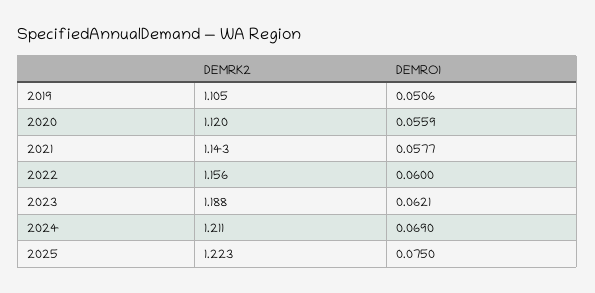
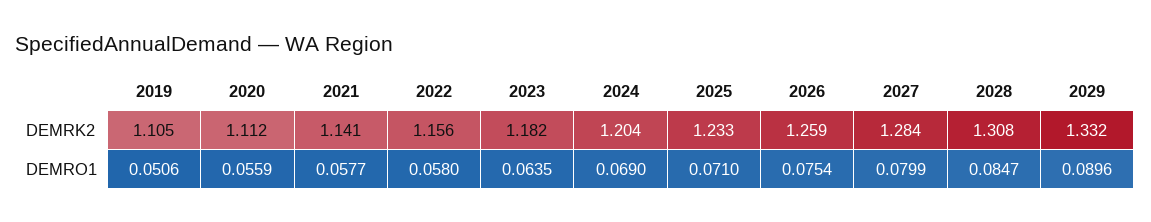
DEMRK2, 2020: 1.12 -> 1.112
DEMRK2, 2021: 1.143 -> 1.141
DEMRO1, 2022: 0.06 -> 0.058
DEMRK2, 2023: 1.188 -> 1.182
DEMRO1, 2023: 0.0621 -> 0.0635
DEMRK2, 2024: 1.211 -> 1.204
DEMRK2, 2025: 1.223 -> 1.233
DEMRO1, 2025: 0.075 -> 0.071
DEMRK2, 2026: none -> 1.259
DEMRK2, 2027: none -> 1.284
DEMRK2, 2028: none -> 1.308
DEMRK2, 2029: none -> 1.332
DEMRO1, 2026: none -> 0.0754
DEMRO1, 2027: none -> 0.0799
DEMRO1, 2028: none -> 0.0847
DEMRO1, 2029: none -> 0.0896

